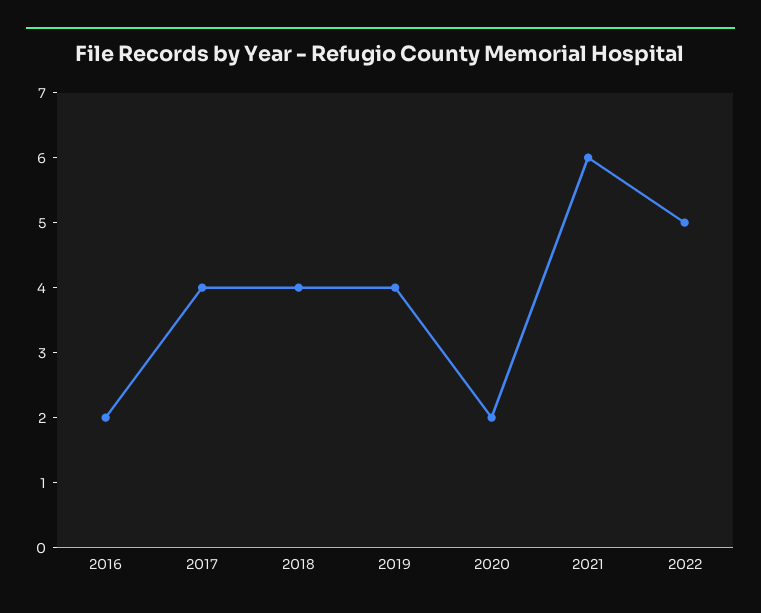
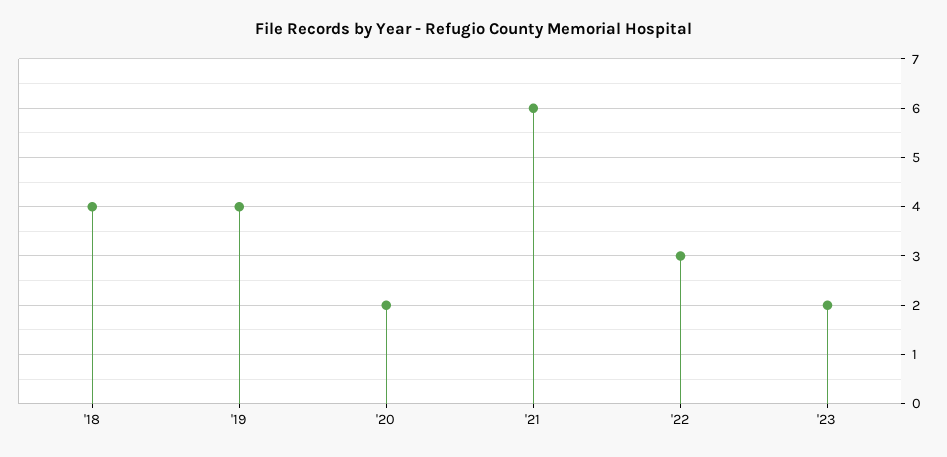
2016: 2 -> none
2017: 4 -> none
2022: 5 -> 3
'23: none -> 2

